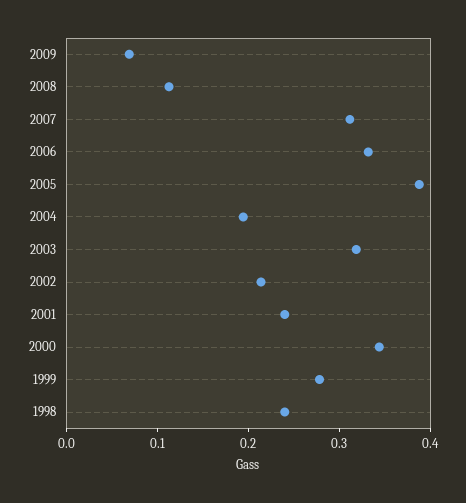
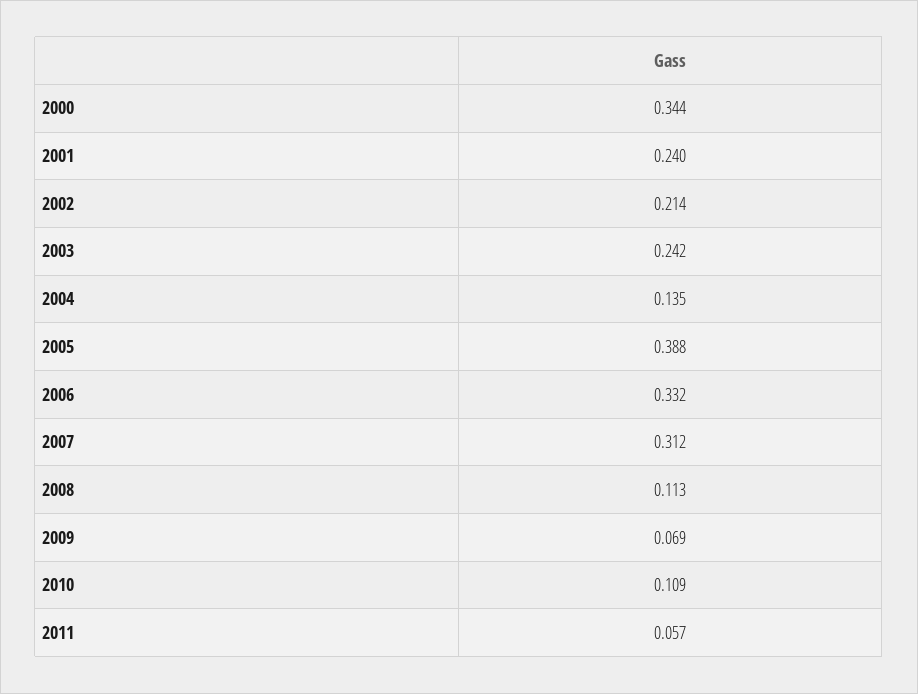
2004: 0.2 -> 0.135
2003: 0.32 -> 0.242
1999: 0.28 -> none
1998: 0.24 -> none
2010: none -> 0.109
2011: none -> 0.057

